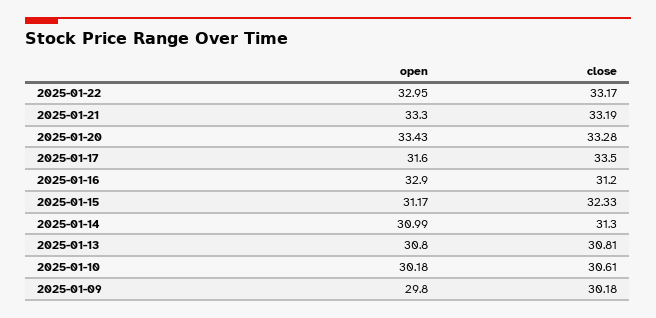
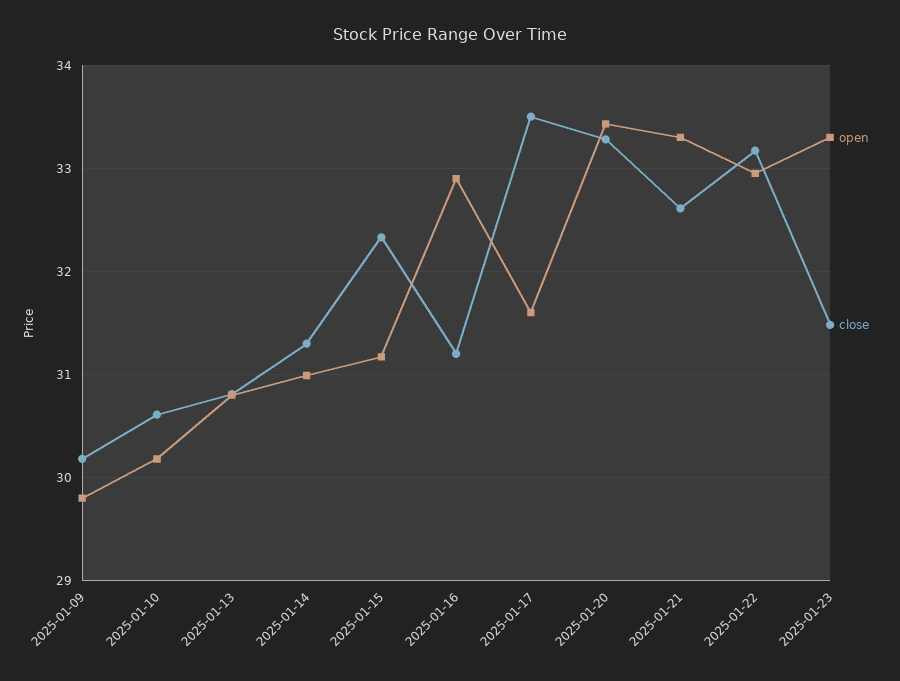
close, 2025-01-21: 33.19 -> 32.6
open, 2025-01-23: none -> 33.3
close, 2025-01-23: none -> 31.5

